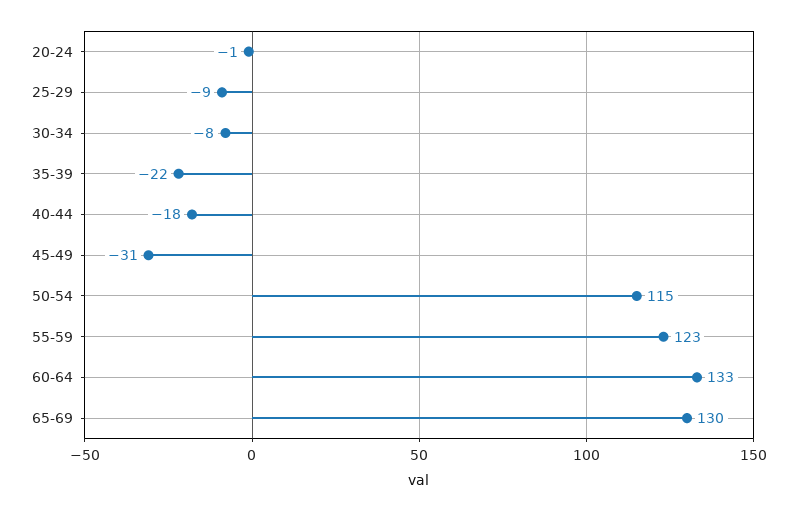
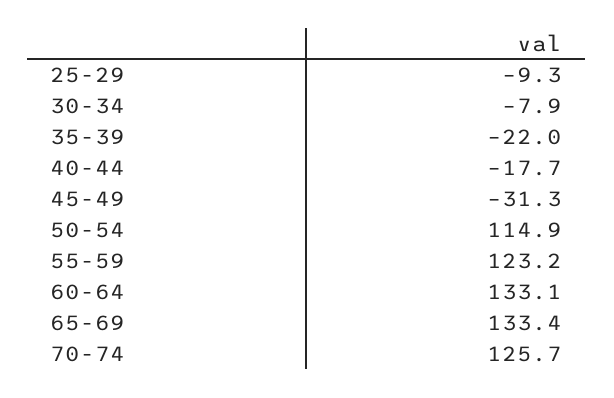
20-24: -1 -> none
65-69: 130 -> 133.4
70-74: none -> 125.7

